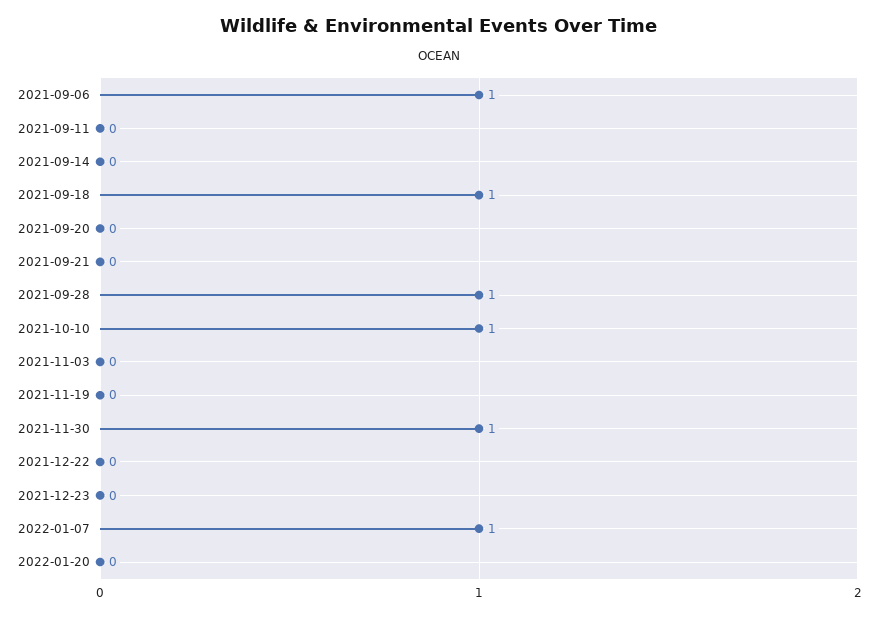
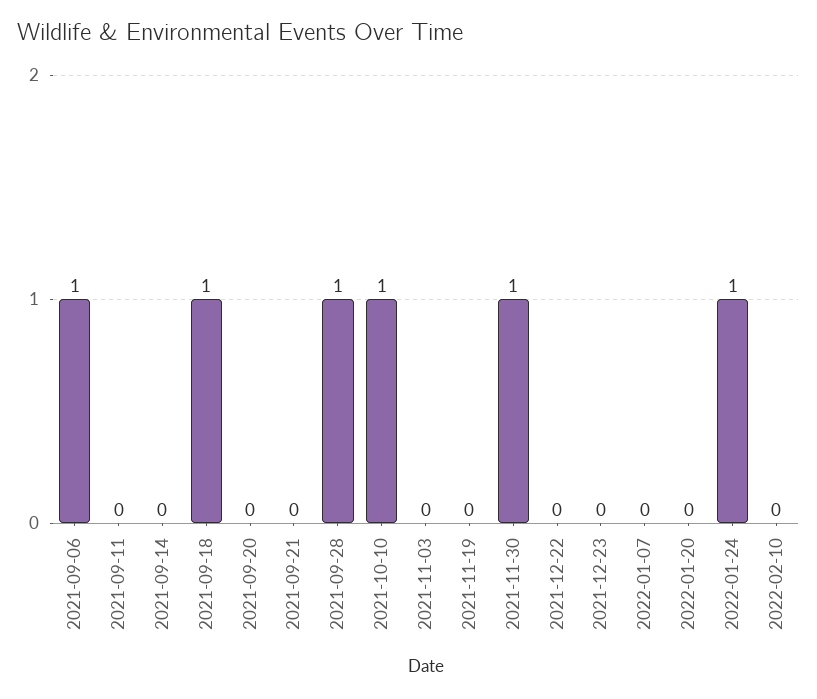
2022-01-07: 1 -> 0
2022-01-24: none -> 1
2022-02-10: none -> 0

